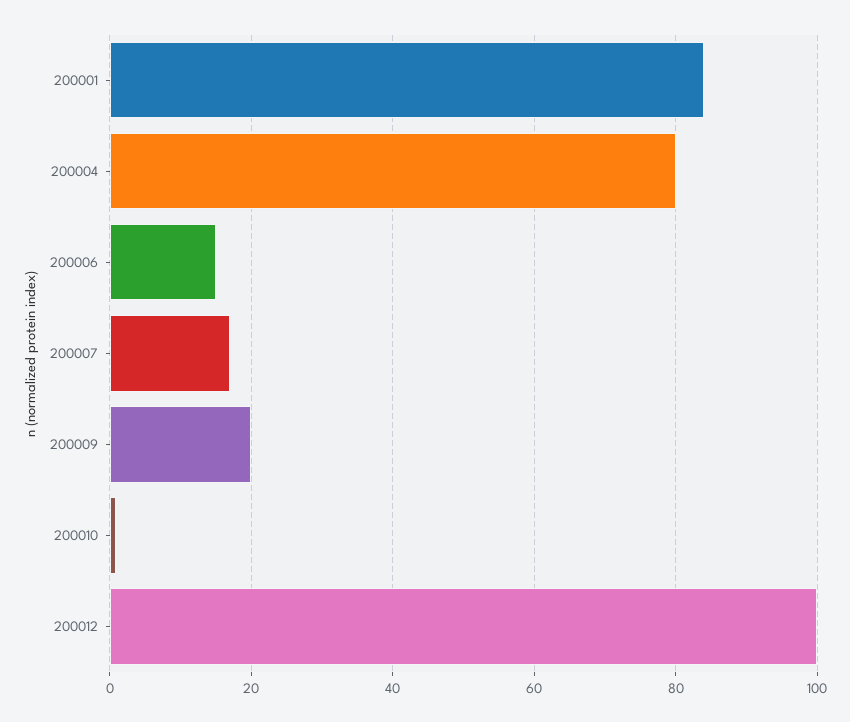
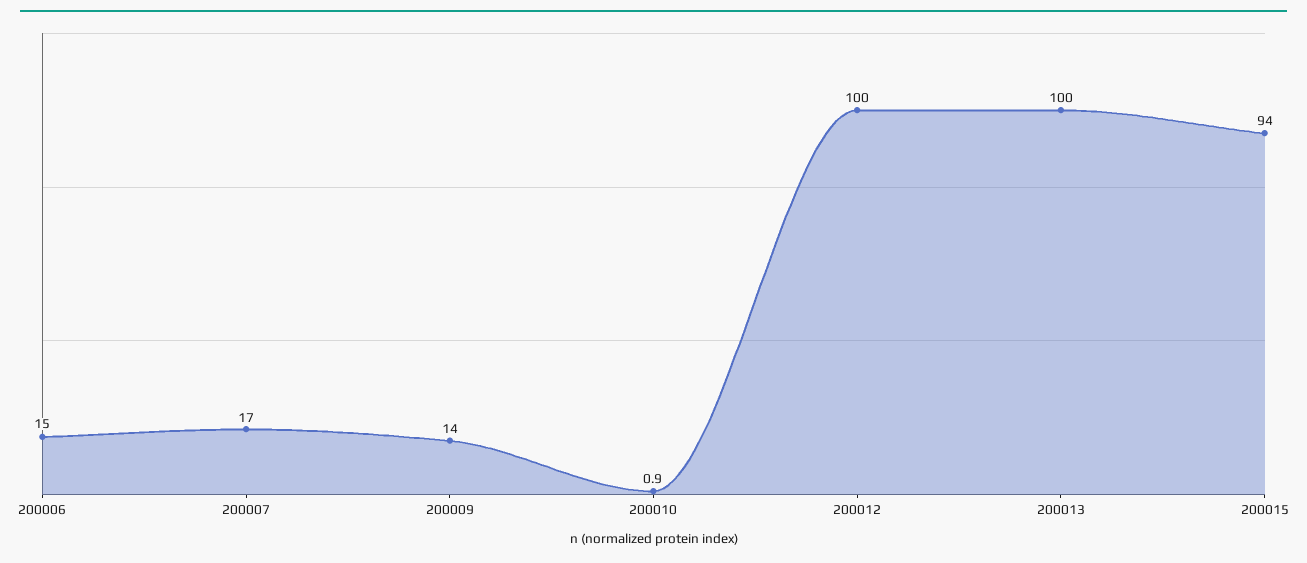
200001: 84 -> none
200004: 80 -> none
200009: 20 -> 14
200013: none -> 100
200015: none -> 94

